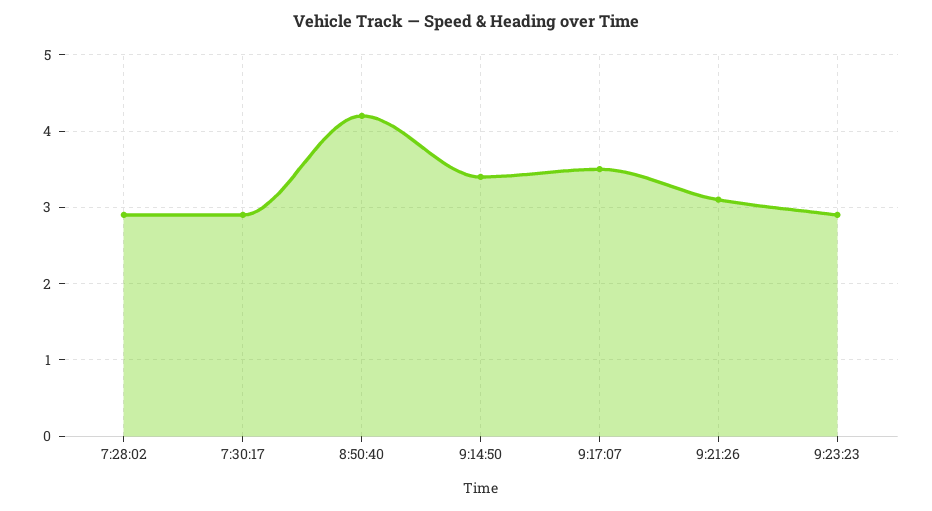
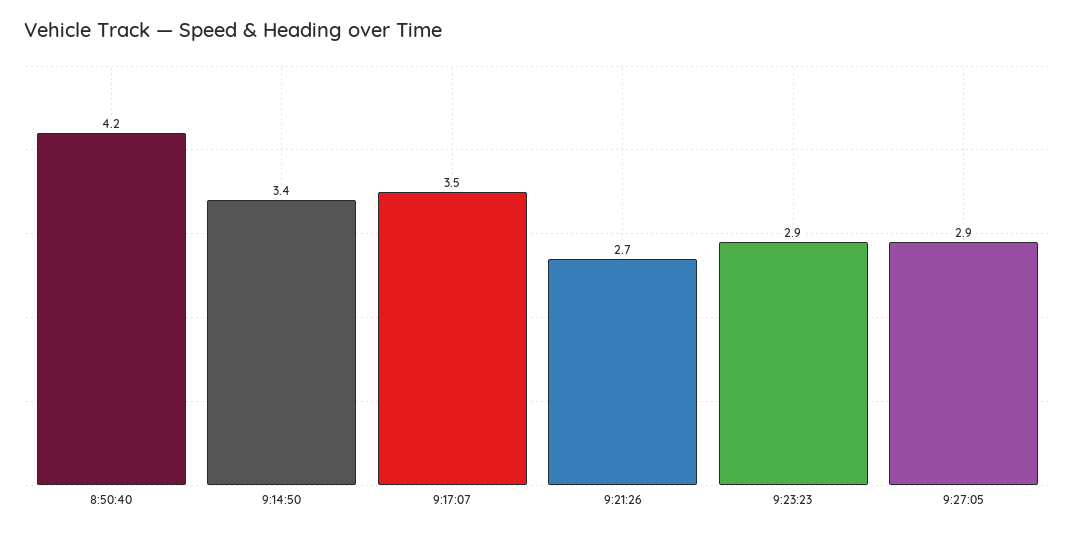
7:28:02: 2.9 -> none
7:30:17: 2.9 -> none
9:21:26: 3.1 -> 2.7
9:27:05: none -> 2.9

